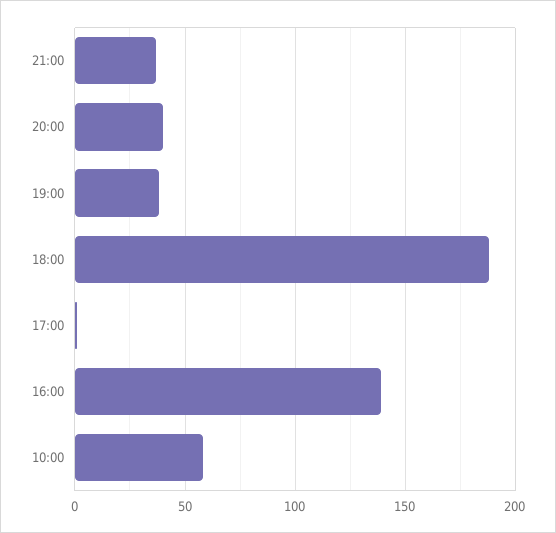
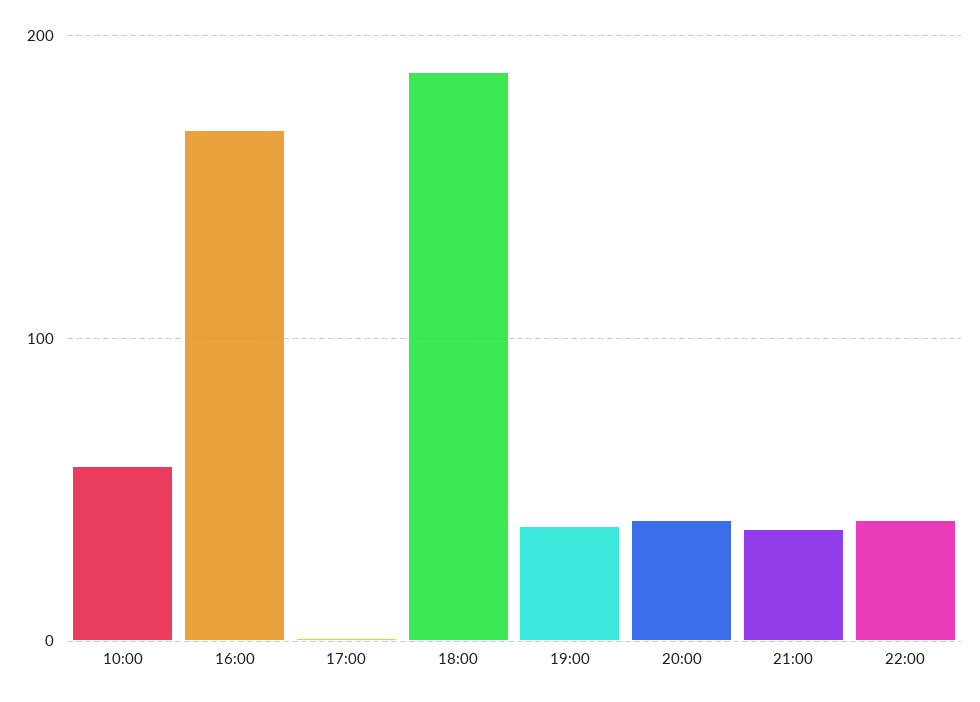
16:00: 140 -> 170
22:00: none -> 40

